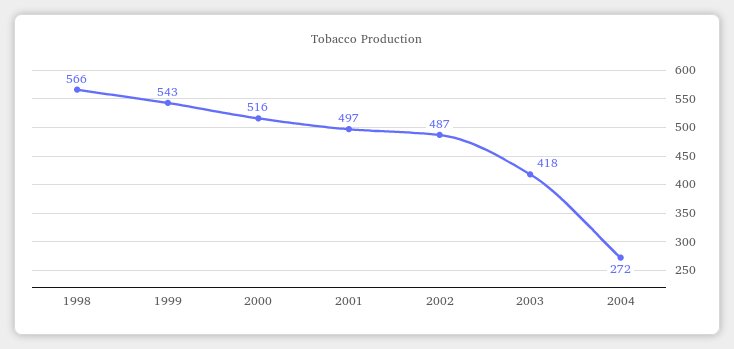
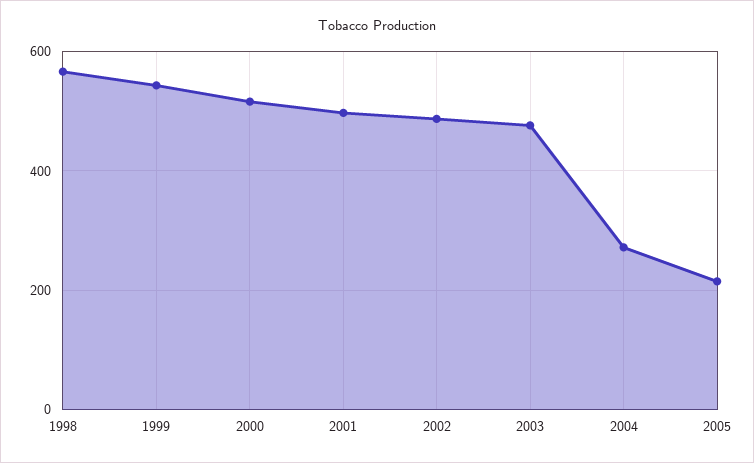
2003: 418 -> 480
2005: none -> 220

